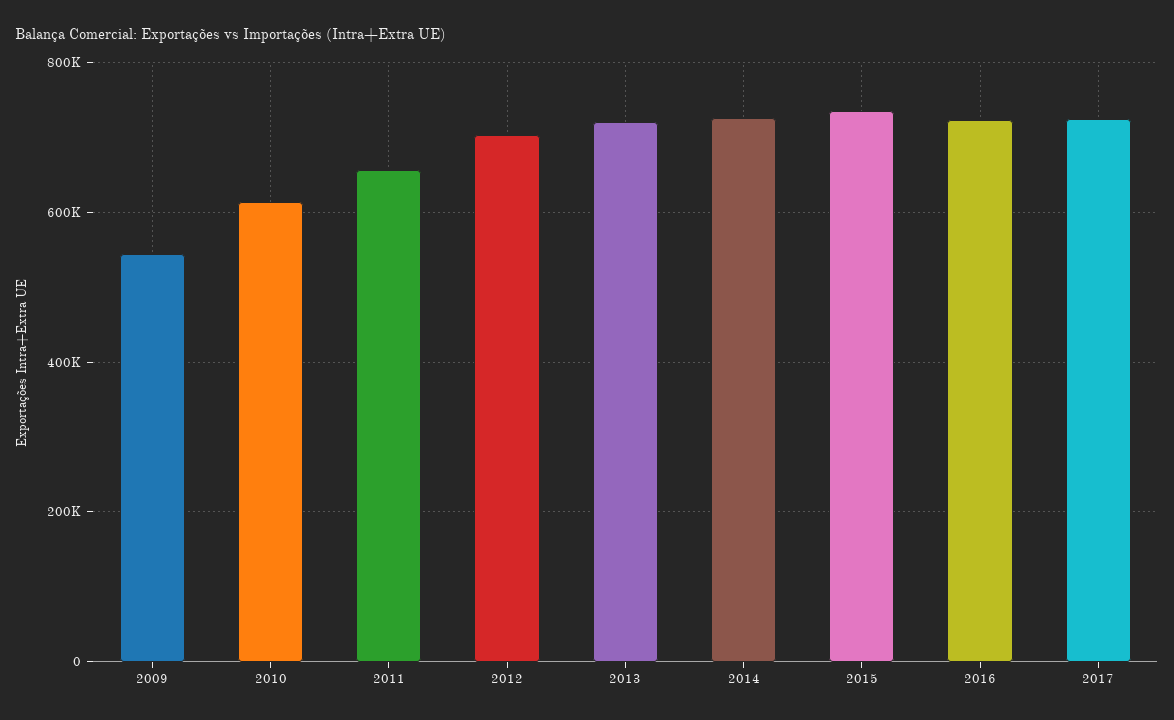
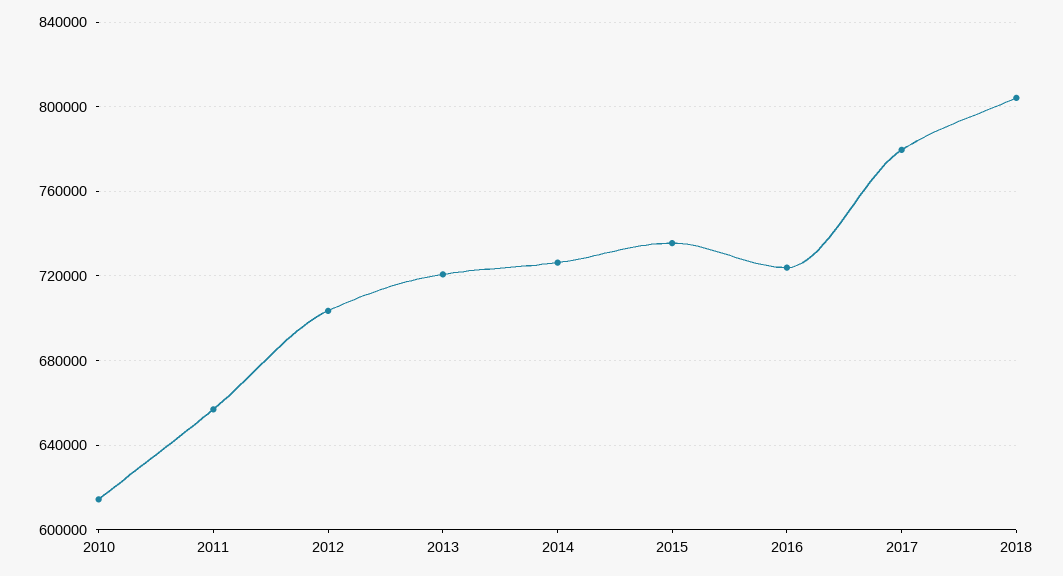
2009: 540000 -> none
2017: 720000 -> 780000
2018: none -> 805000

